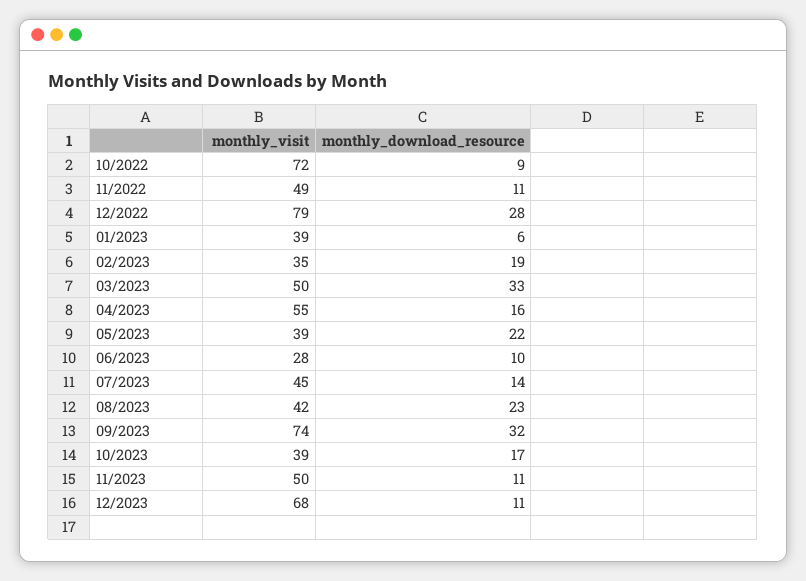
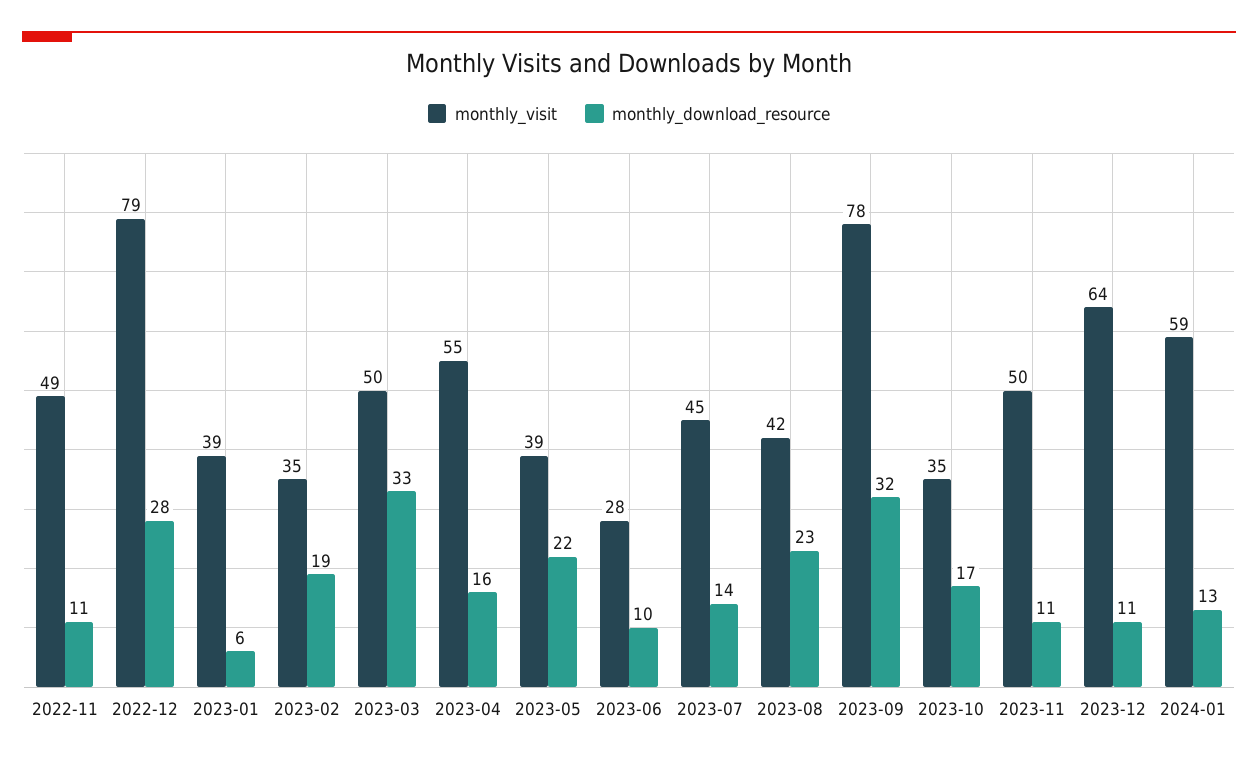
monthly_visit, 10/2022: 72 -> none
monthly_download_resource, 10/2022: 9 -> none
monthly_visit, 09/2023: 74 -> 78
monthly_visit, 10/2023: 39 -> 35
monthly_visit, 12/2023: 68 -> 64
monthly_visit, 2024-01: none -> 59
monthly_download_resource, 2024-01: none -> 13

